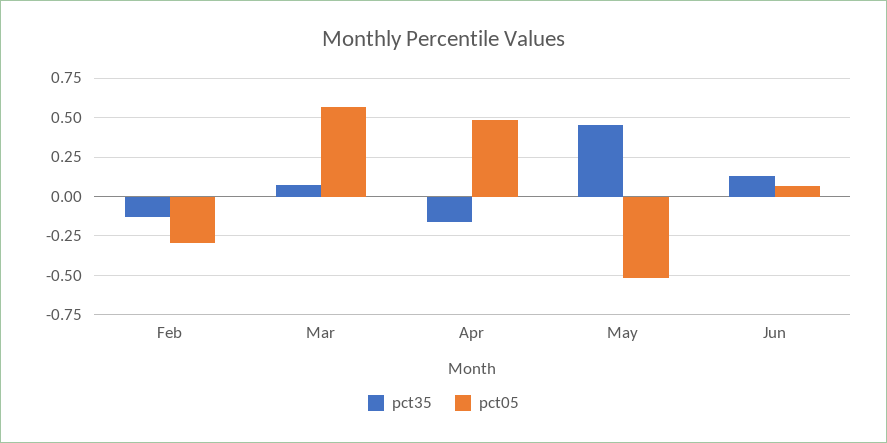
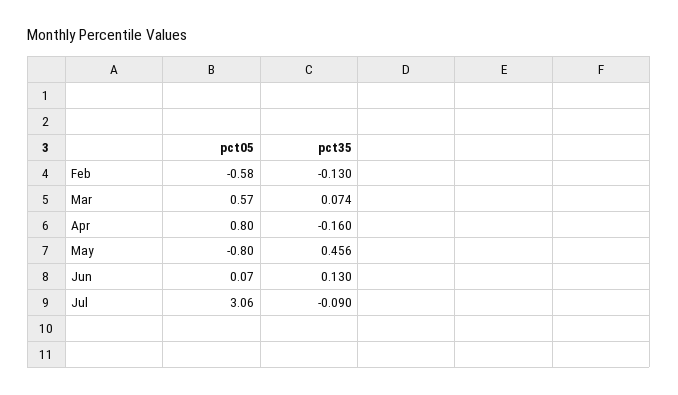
pct05, Feb: -0.3 -> -0.58
pct05, Apr: 0.5 -> 0.8
pct05, May: -0.5 -> -0.8
pct05, Jul: none -> 3.06
pct35, Jul: none -> -0.09

